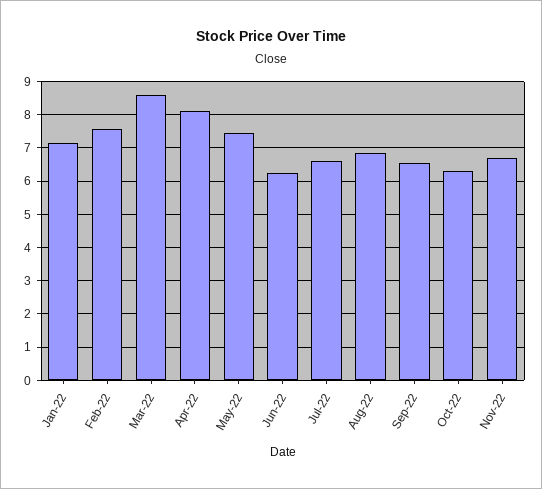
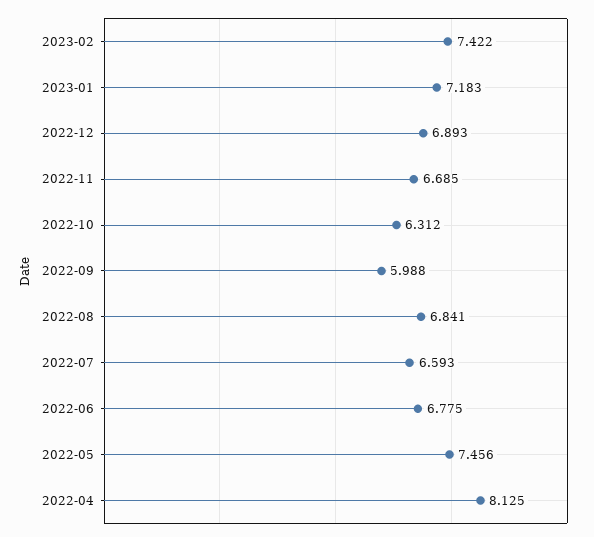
Jan-22: 7.2 -> none
Feb-22: 7.6 -> none
Mar-22: 8.6 -> none
Jun-22: 6.2 -> 6.775
Sep-22: 6.6 -> 5.988
2023-02: none -> 7.422
2023-01: none -> 7.183
2022-12: none -> 6.893

